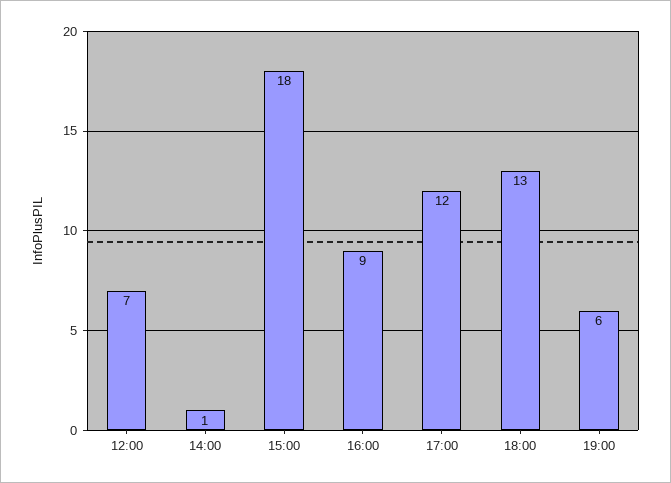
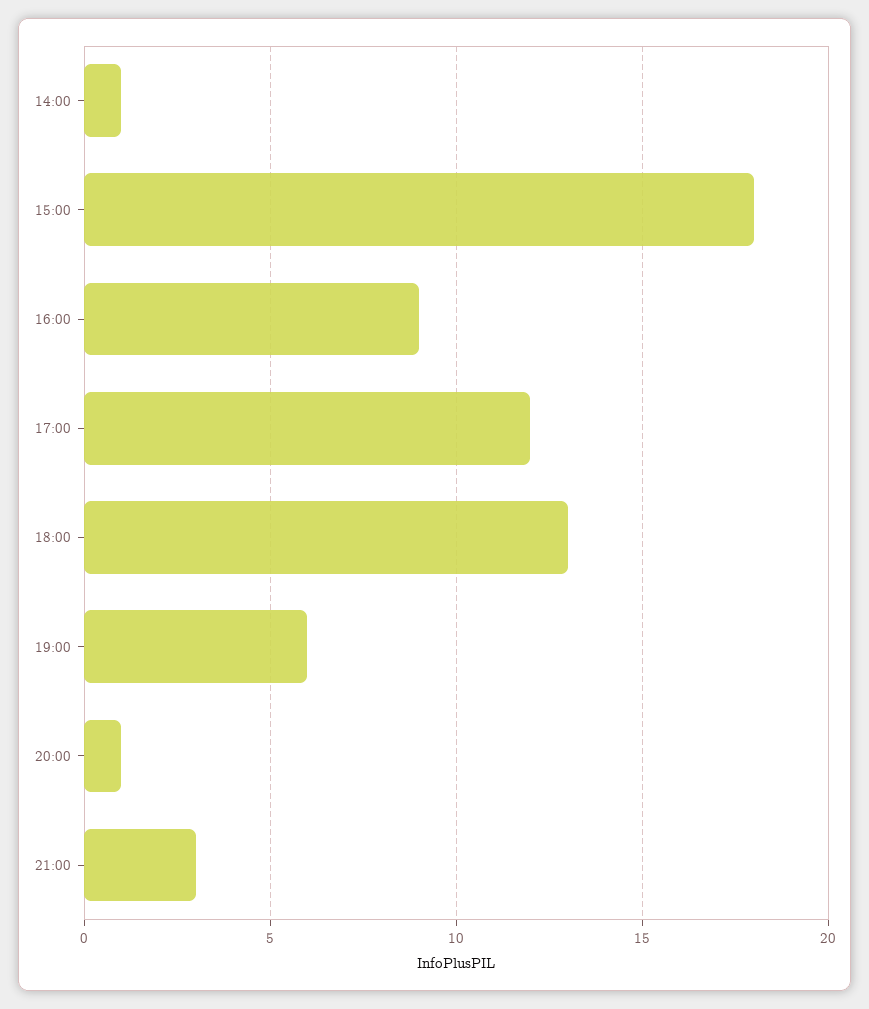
12:00: 7 -> none
20:00: none -> 1
21:00: none -> 3

